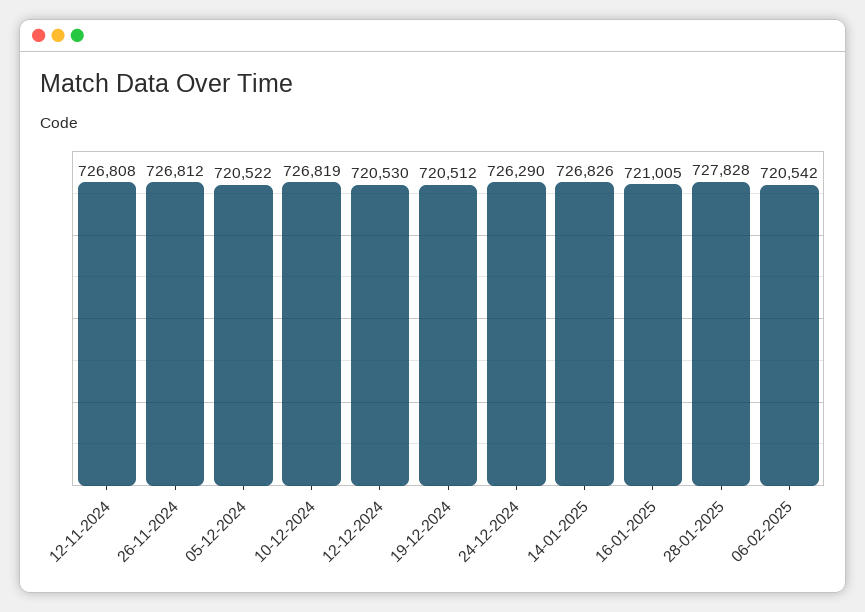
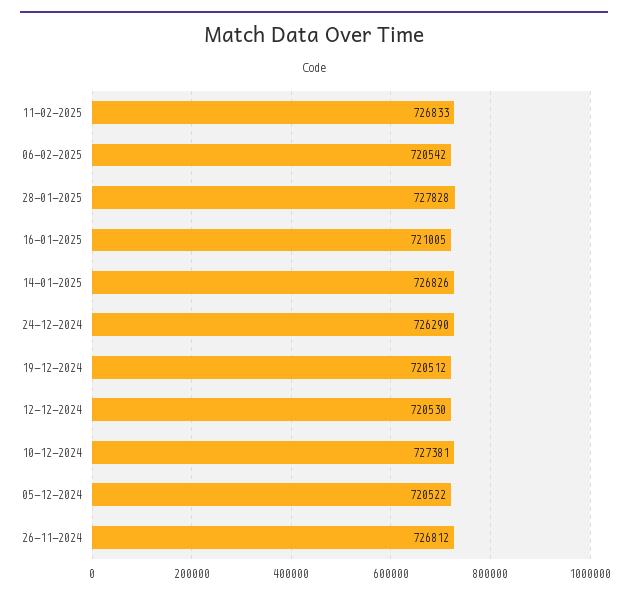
12-11-2024: 726808 -> none
10-12-2024: 726819 -> 727381
11-02-2025: none -> 726833

